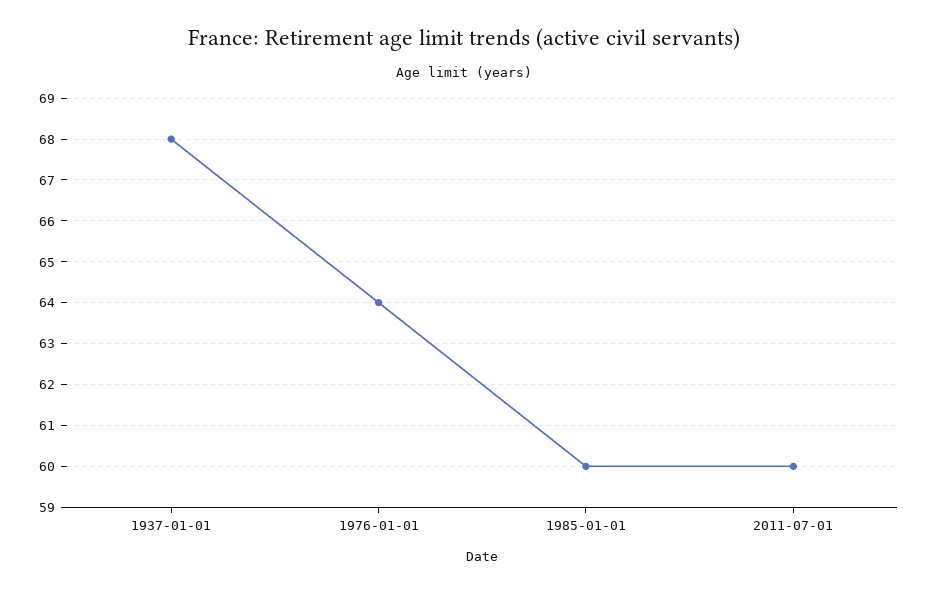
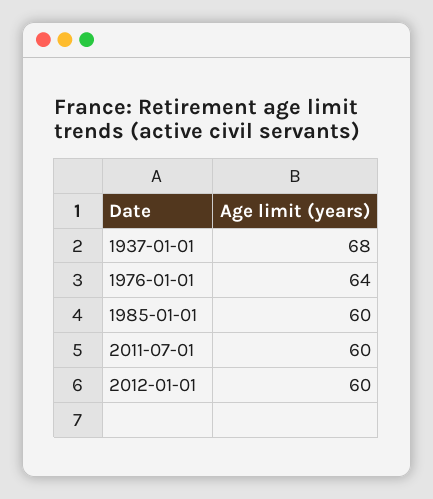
2012-01-01: none -> 60

